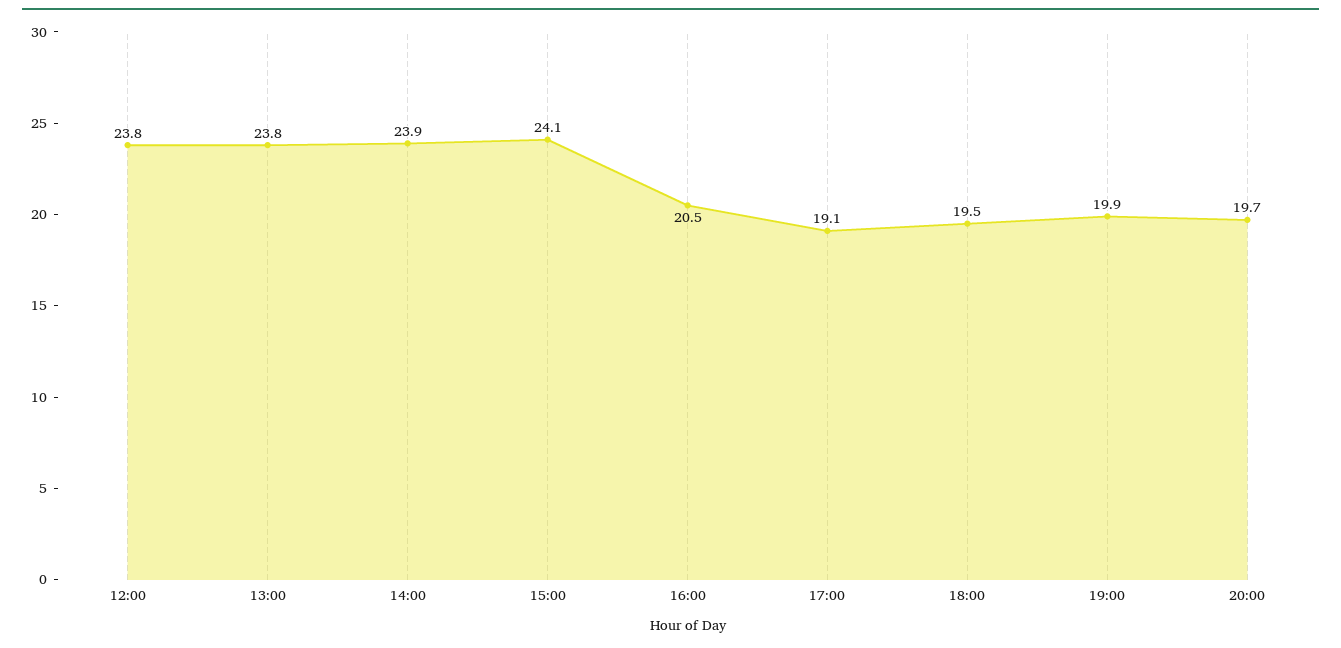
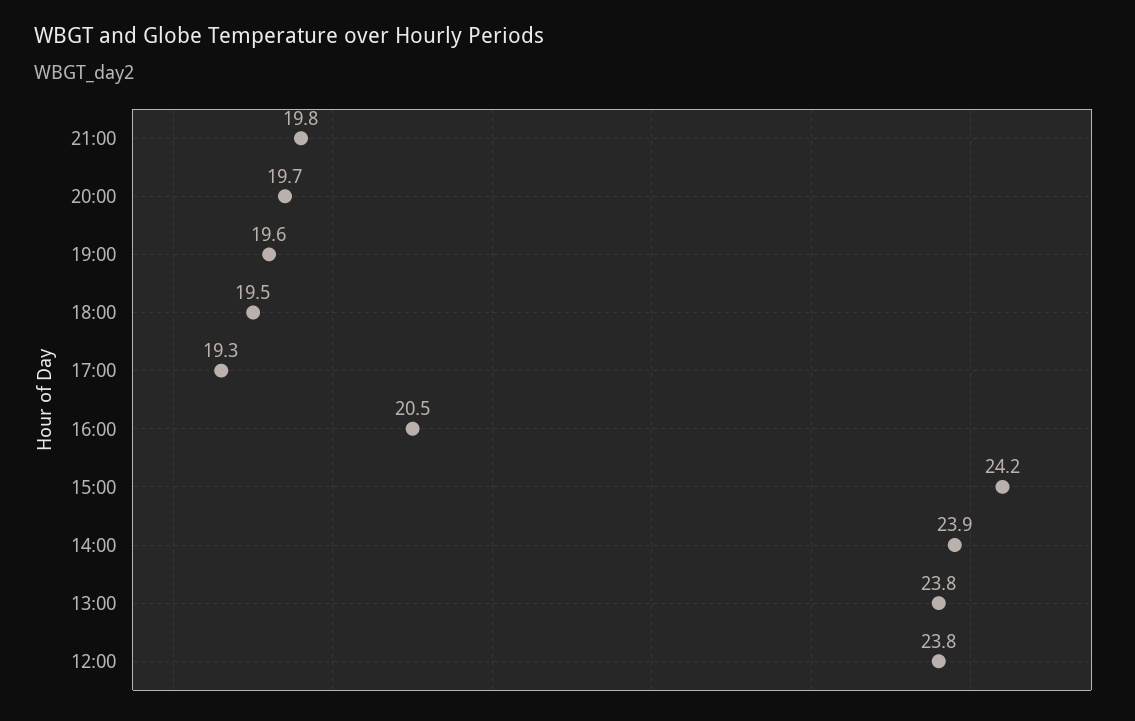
15:00: 24.1 -> 24.2
17:00: 19.1 -> 19.3
19:00: 19.9 -> 19.6
21:00: none -> 19.8

